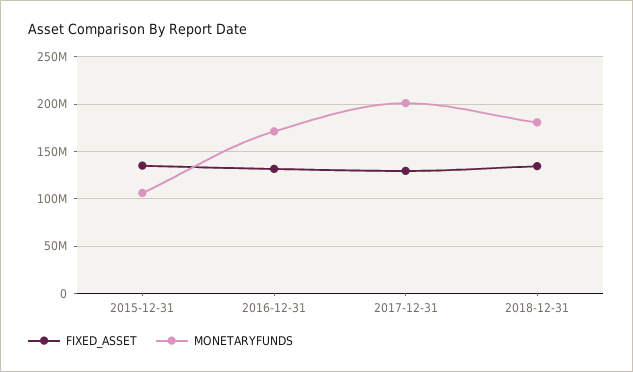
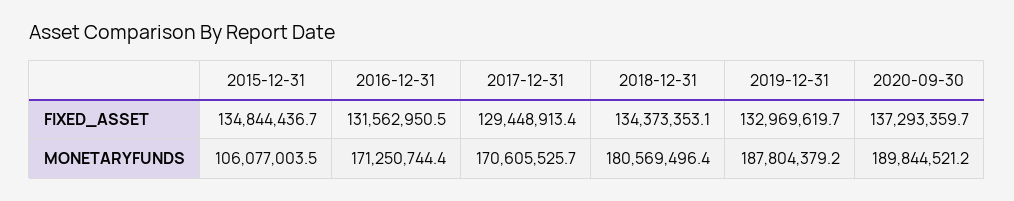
MONETARYFUNDS, 2017-12-31: 200000000 -> 170605525.7
FIXED_ASSET, 2019-12-31: none -> 132969619.7
FIXED_ASSET, 2020-09-30: none -> 137293359.7
MONETARYFUNDS, 2019-12-31: none -> 187804379.2
MONETARYFUNDS, 2020-09-30: none -> 189844521.2

